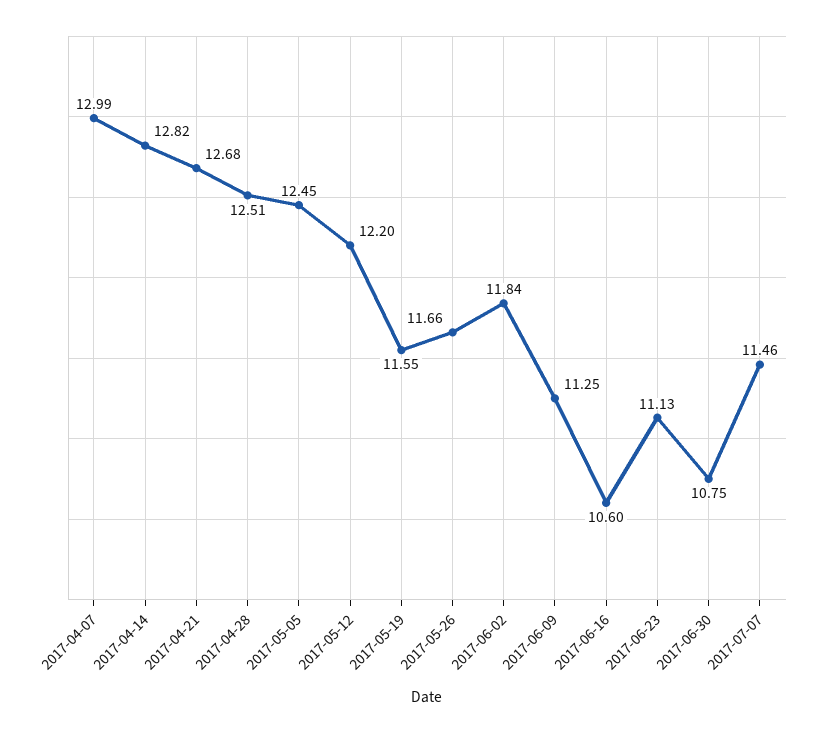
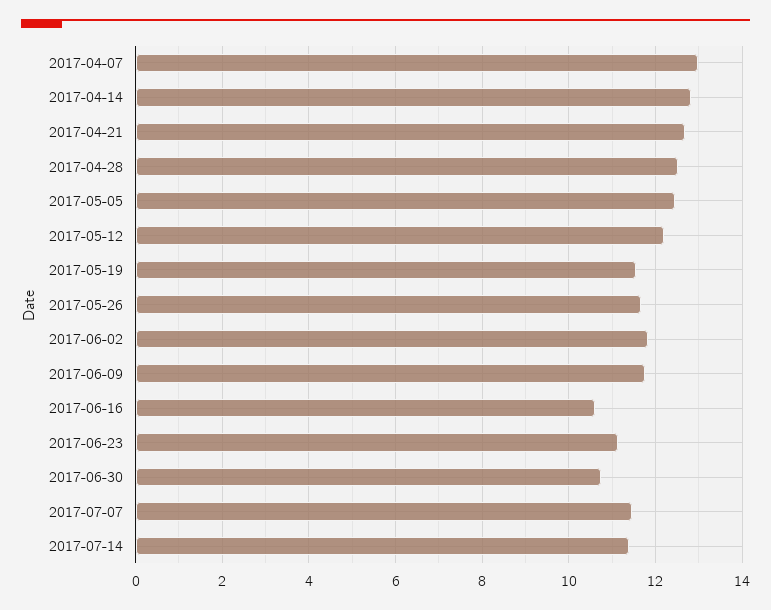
2017-06-09: 11.25 -> 11.8
2017-07-14: none -> 11.4

